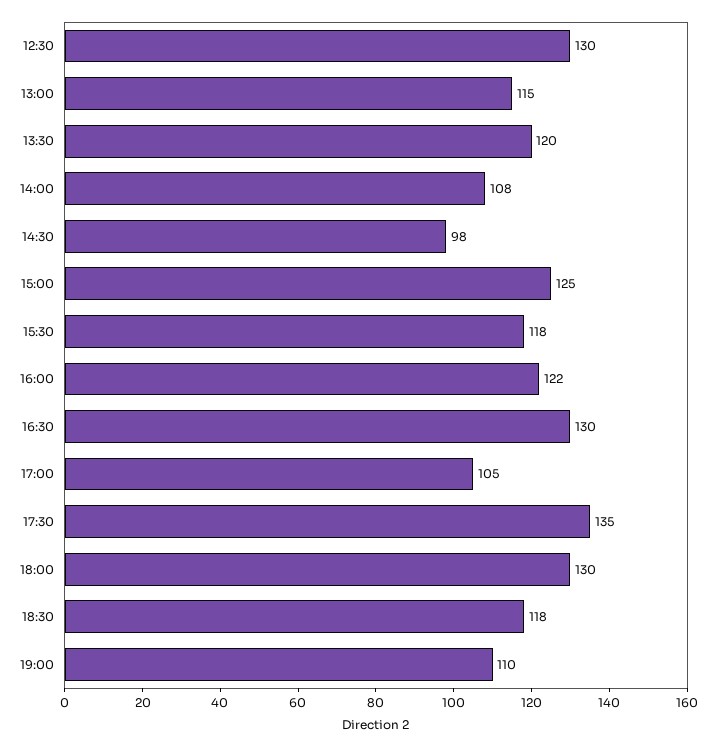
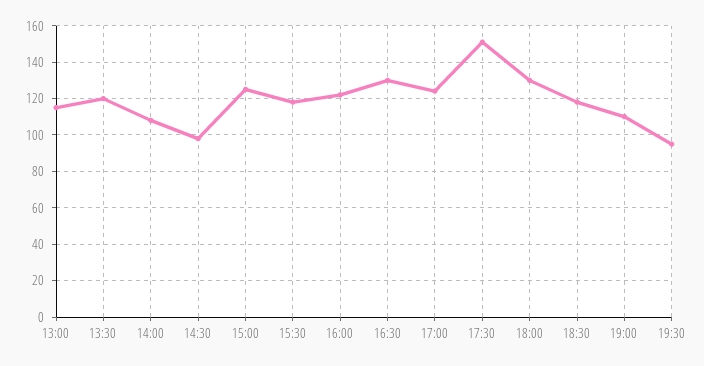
12:30: 130 -> none
17:00: 105 -> 125
17:30: 135 -> 150
19:30: none -> 95

